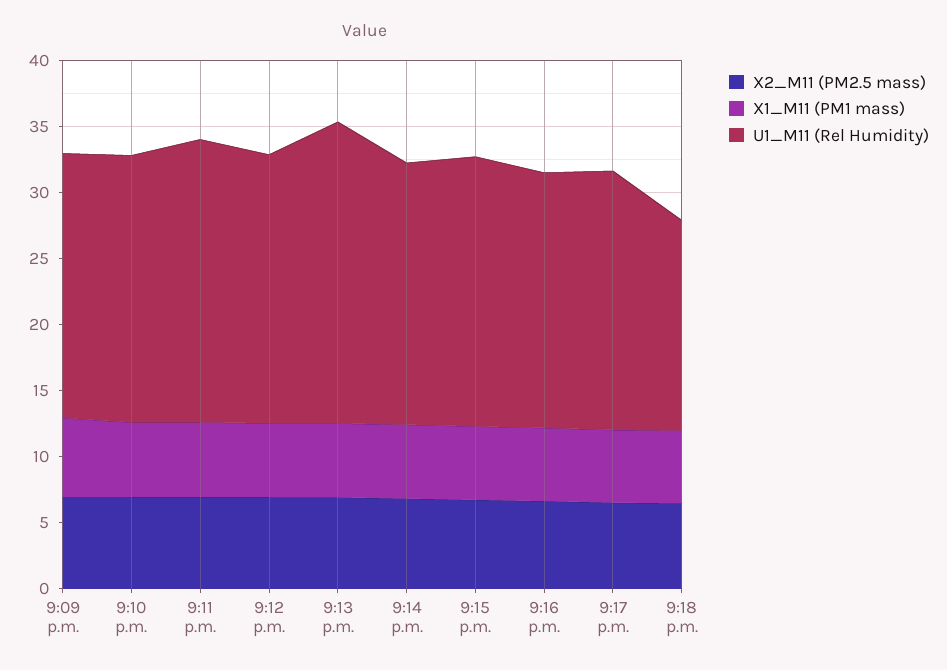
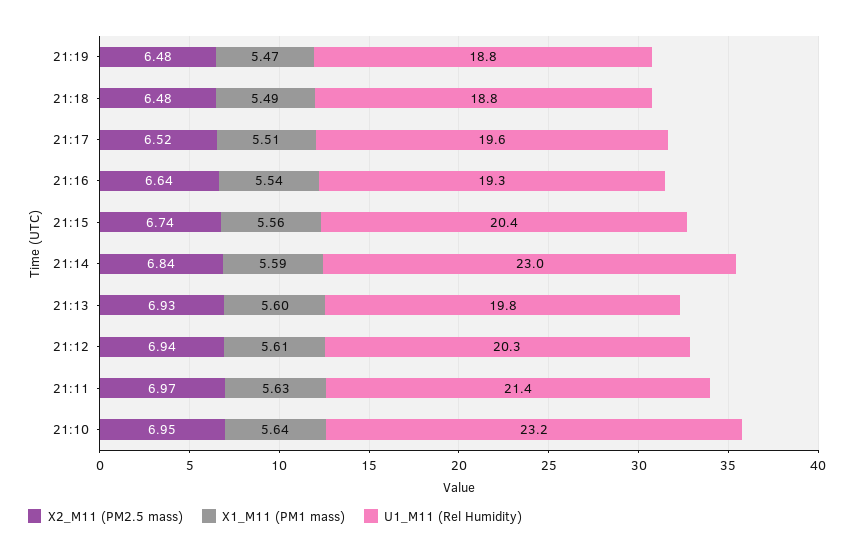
X2_M11 (PM2.5 mass), 9:09 p.m.: 7 -> none
X1_M11 (PM1 mass), 9:09 p.m.: 6 -> none
U1_M11 (Rel Humidity), 9:09 p.m.: 20 -> none
U1_M11 (Rel Humidity), 9:10 p.m.: 20 -> 23.2
U1_M11 (Rel Humidity), 9:13 p.m.: 23 -> 19.8
U1_M11 (Rel Humidity), 9:14 p.m.: 20 -> 23
U1_M11 (Rel Humidity), 9:18 p.m.: 16 -> 18.8
X2_M11 (PM2.5 mass), 21:19: none -> 6.48
X1_M11 (PM1 mass), 21:19: none -> 5.47
U1_M11 (Rel Humidity), 21:19: none -> 18.8

